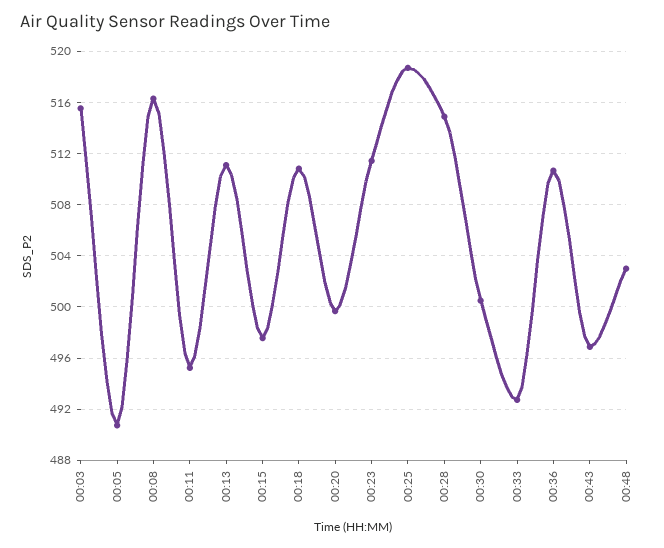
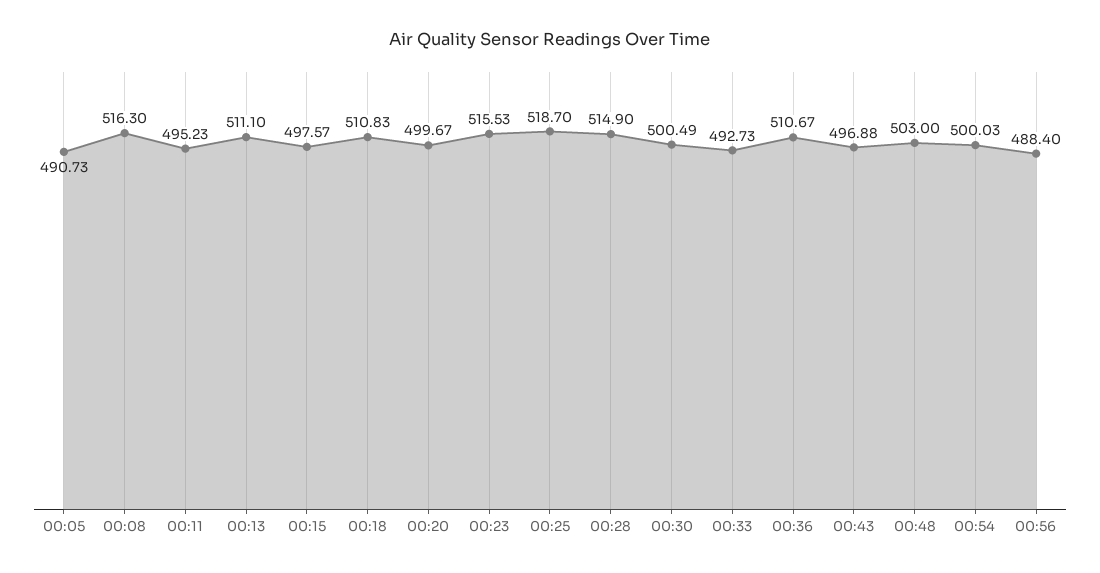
00:03: 515.5 -> none
00:23: 511.5 -> 515.53
00:54: none -> 500.03
00:56: none -> 488.4

